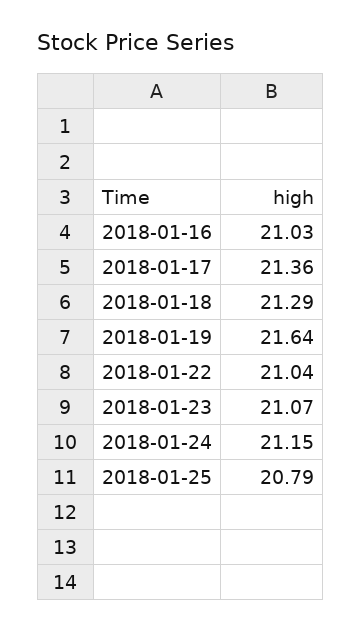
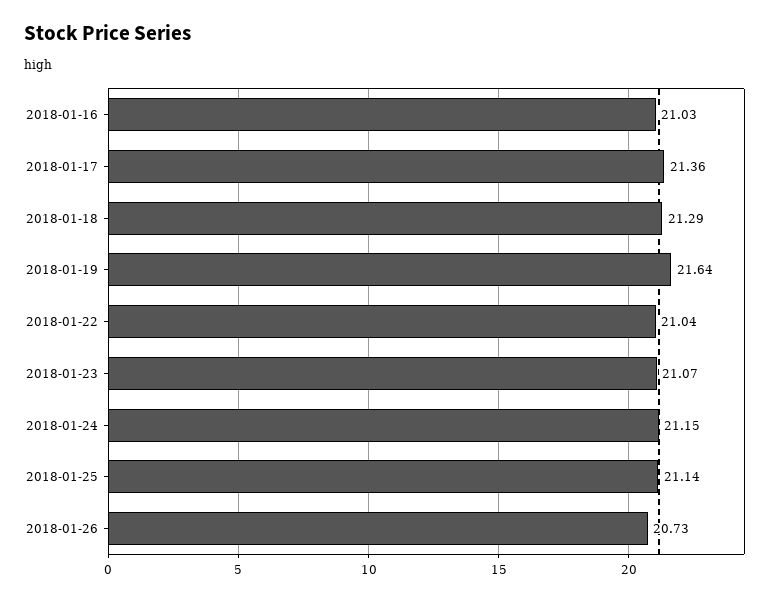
2018-01-25: 20.79 -> 21.14
2018-01-26: none -> 20.73

